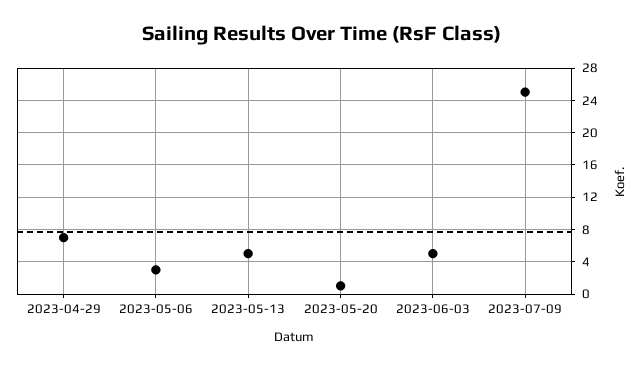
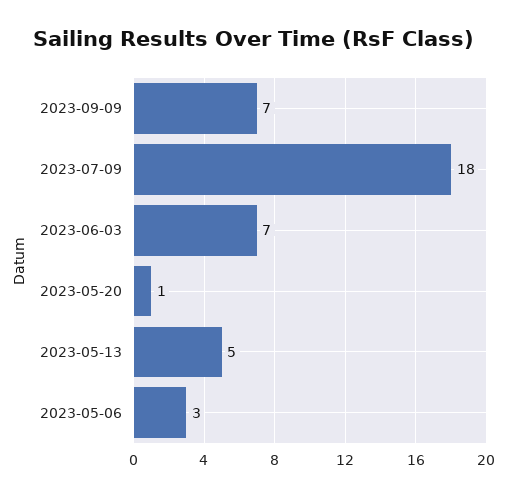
2023-04-29: 7 -> none
2023-06-03: 5 -> 7
2023-07-09: 25 -> 18
2023-09-09: none -> 7

